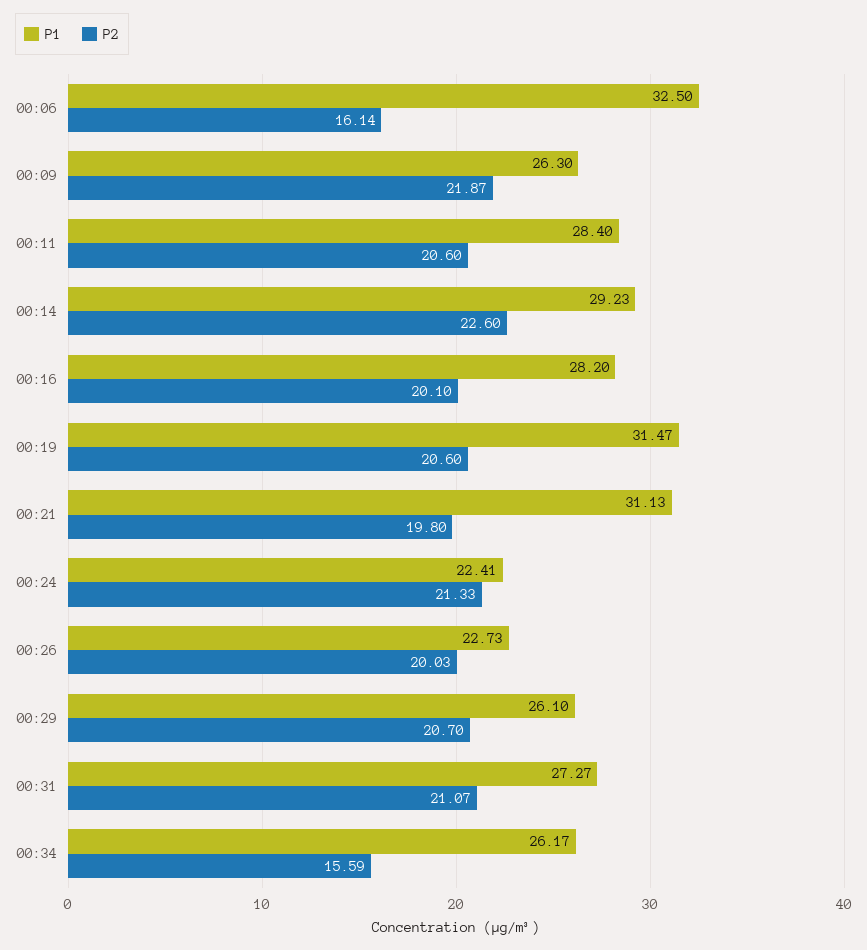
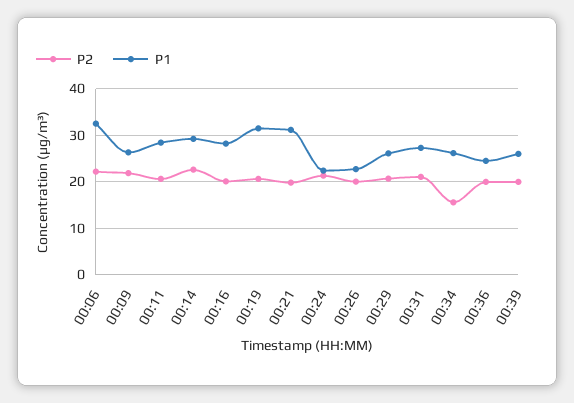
P2, 00:06: 16.14 -> 22
P2, 00:36: none -> 20
P1, 00:36: none -> 24
P2, 00:39: none -> 20
P1, 00:39: none -> 26

